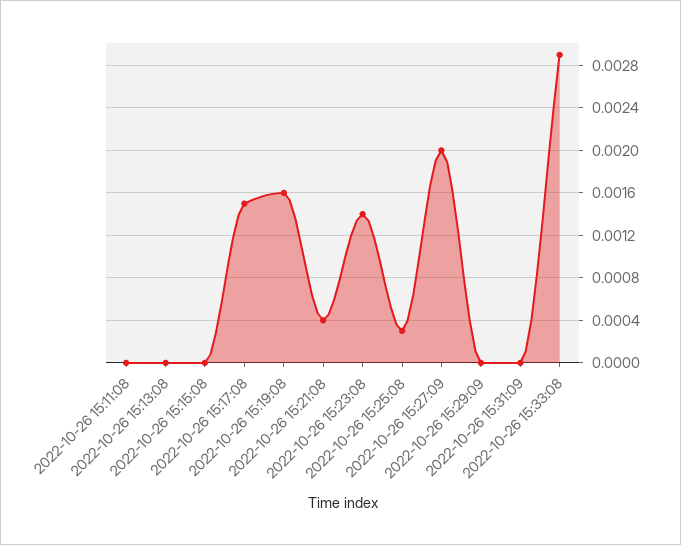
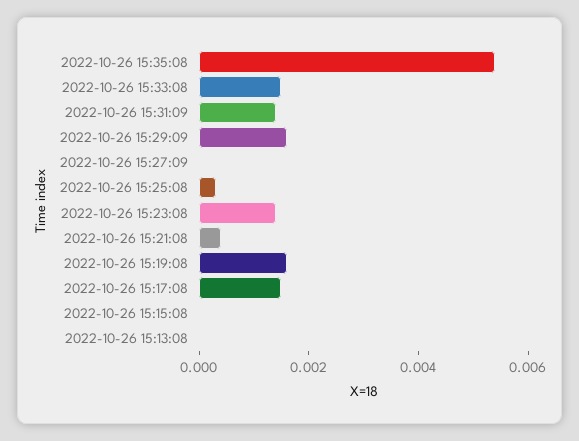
2022-10-26 15:11:08: 0 -> none
2022-10-26 15:27:09: 0.002 -> 0
2022-10-26 15:29:09: 0 -> 0.0015
2022-10-26 15:31:09: 0 -> 0.0015
2022-10-26 15:33:08: 0.0029 -> 0.0015
2022-10-26 15:35:08: none -> 0.0055

